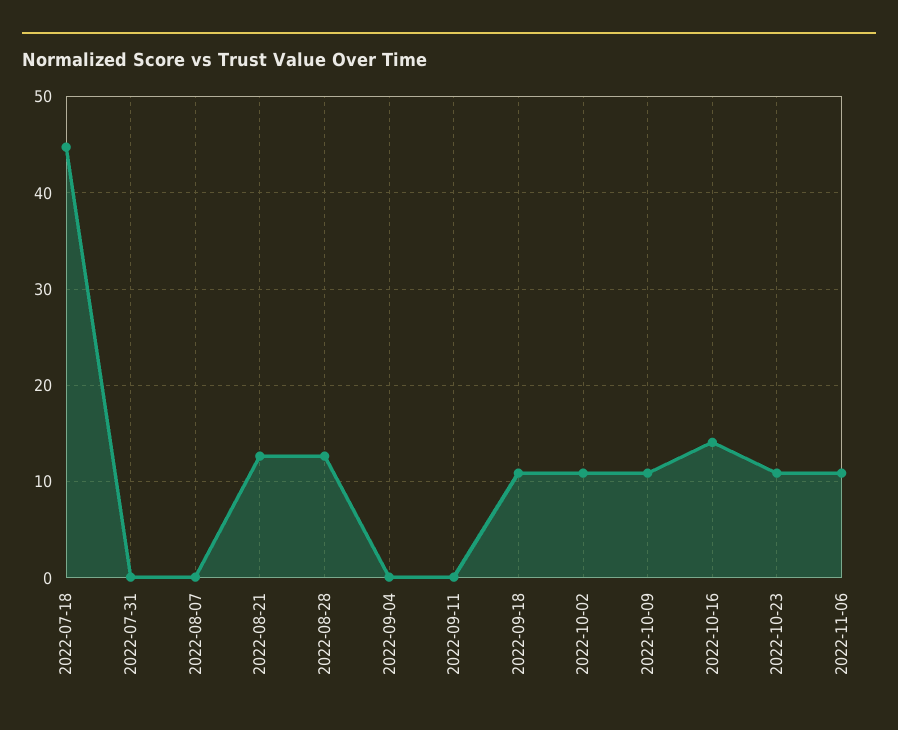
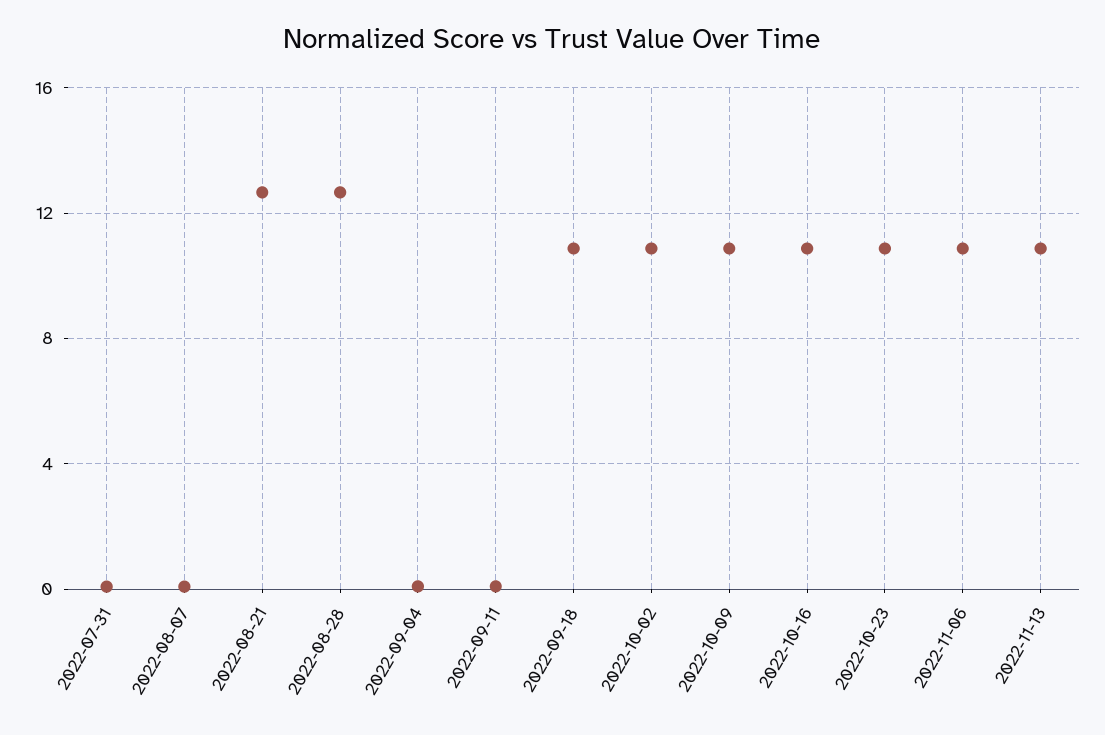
2022-07-18: 45 -> none
2022-10-16: 14 -> 11
2022-11-13: none -> 11

